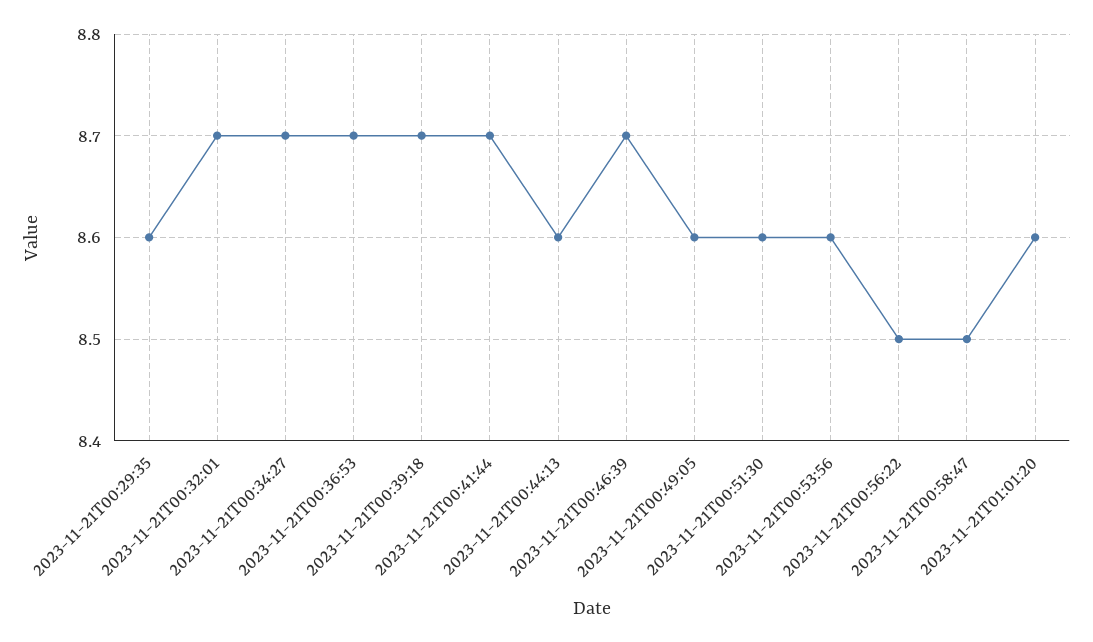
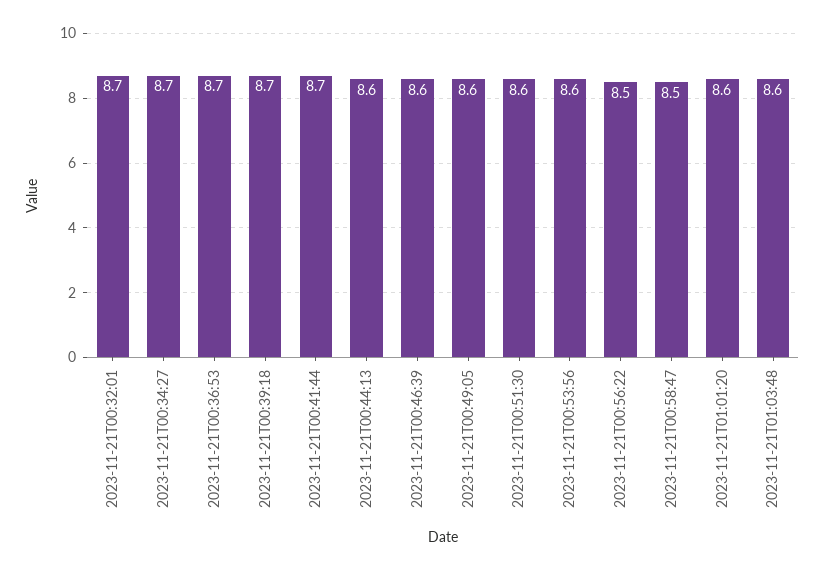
2023-11-21T00:29:35: 8.6 -> none
2023-11-21T00:46:39: 8.7 -> 8.6
2023-11-21T01:03:48: none -> 8.6

